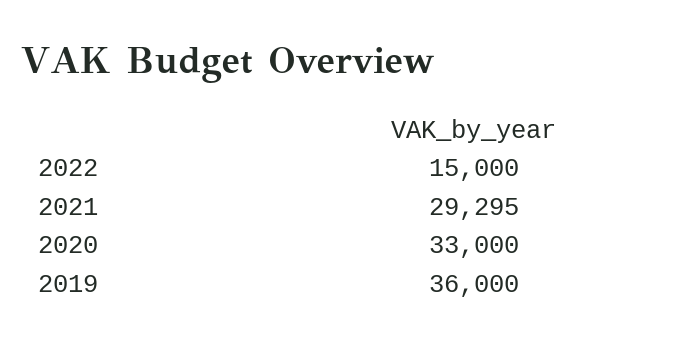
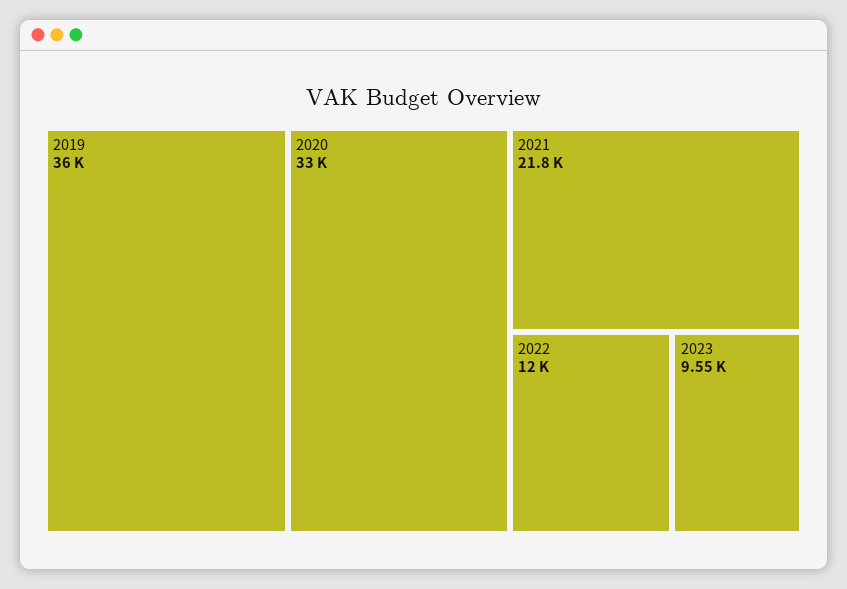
2022: 15000 -> 12000
2021: 29295 -> 21800
2023: none -> 9550

